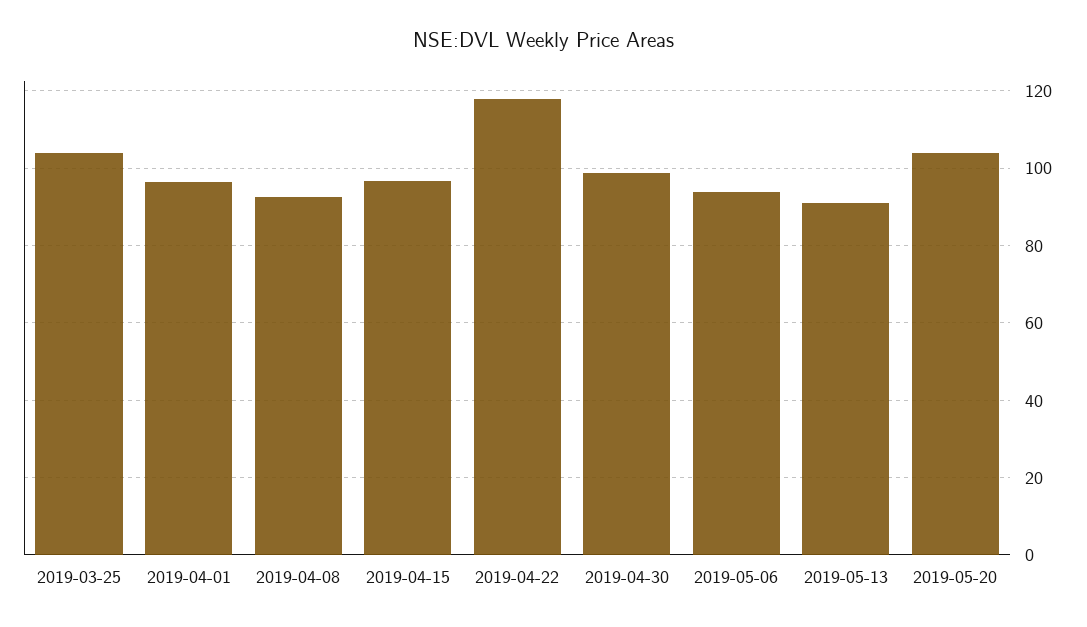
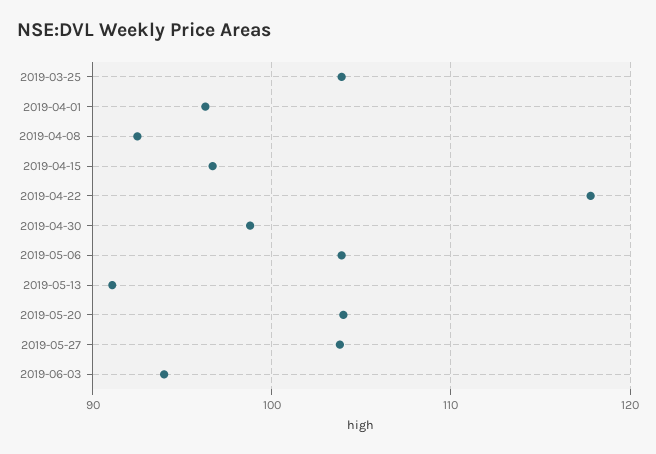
2019-05-06: 94 -> 104
2019-05-27: none -> 104
2019-06-03: none -> 94

